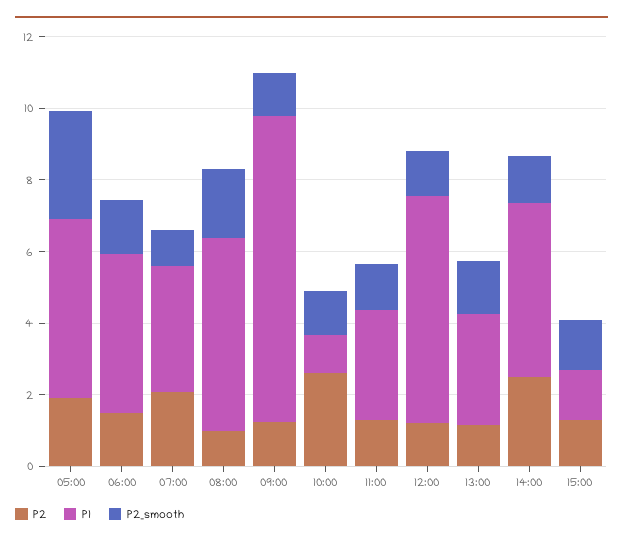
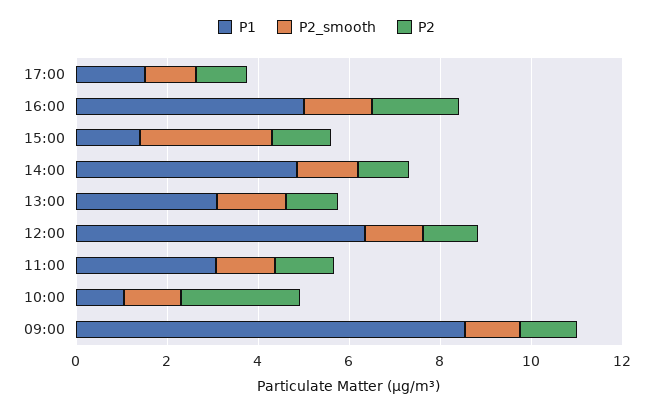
P2, 05:00: 2 -> none
P1, 05:00: 5 -> none
P2_smooth, 05:00: 3 -> none
P2, 06:00: 1.5 -> none
P1, 06:00: 4.5 -> none
P2_smooth, 06:00: 1.5 -> none
P2, 07:00: 2 -> none
P1, 07:00: 3.5 -> none
P2_smooth, 07:00: 1 -> none
P2, 08:00: 1 -> none
P1, 08:00: 5.5 -> none
P2_smooth, 08:00: 2 -> none
P2, 14:00: 2.5 -> 1
P2_smooth, 15:00: 1.5 -> 3
P1, 17:00: none -> 1.5
P2_smooth, 17:00: none -> 1
P2, 17:00: none -> 1
P1, 16:00: none -> 5
P2_smooth, 16:00: none -> 1.5
P2, 16:00: none -> 2

